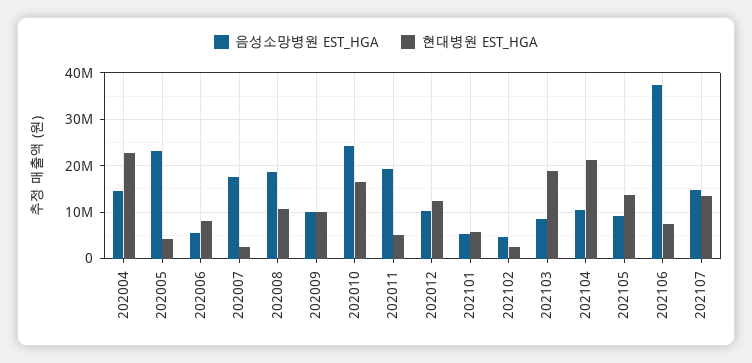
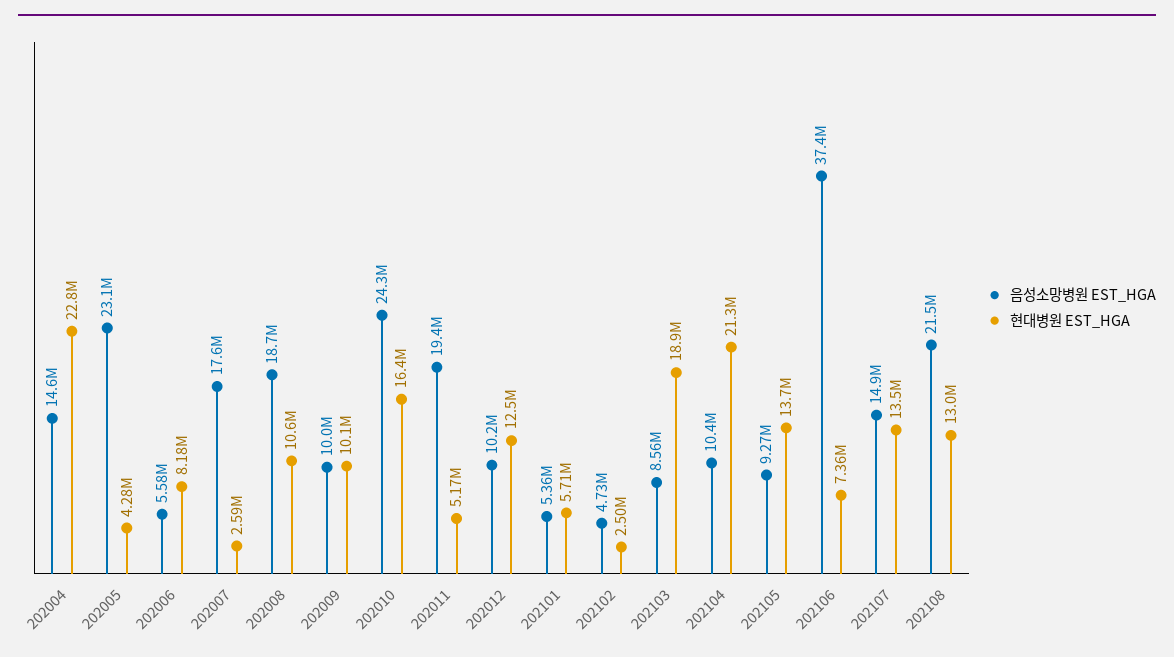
음성소망병원 EST_HGA, 202108: none -> 21500000
현대병원 EST_HGA, 202108: none -> 13000000

